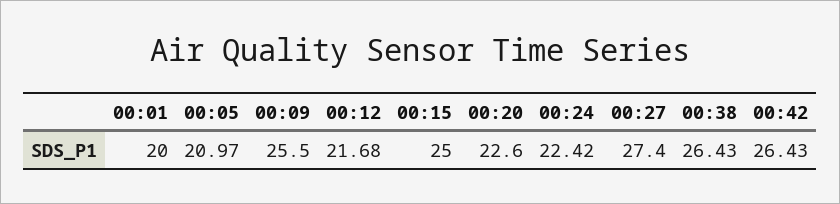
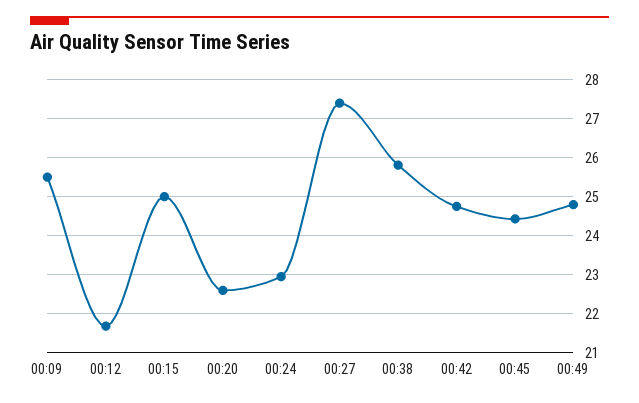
00:01: 20 -> none
00:05: 20.97 -> none
00:24: 22.42 -> 23
00:38: 26.43 -> 25.8
00:42: 26.43 -> 24.8
00:45: none -> 24.4
00:49: none -> 24.8

